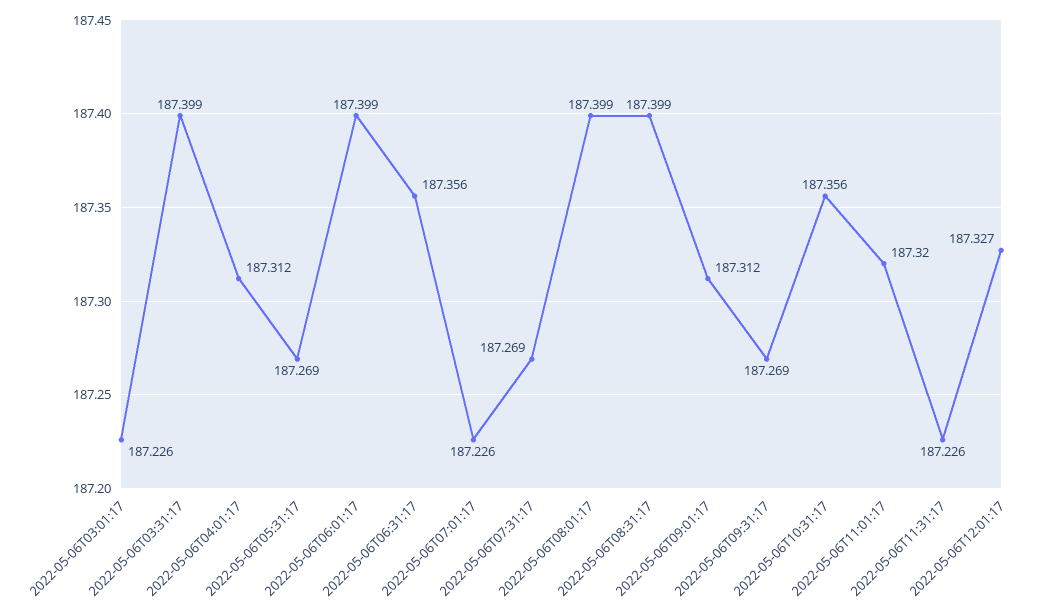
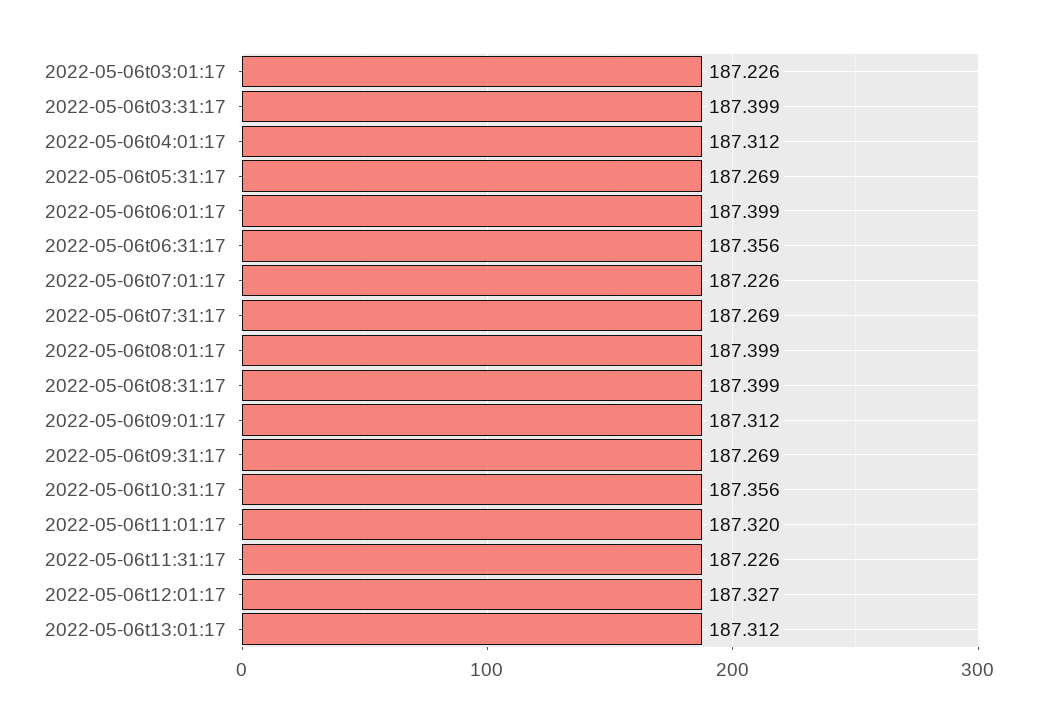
2022-05-06t13:01:17: none -> 187.312

